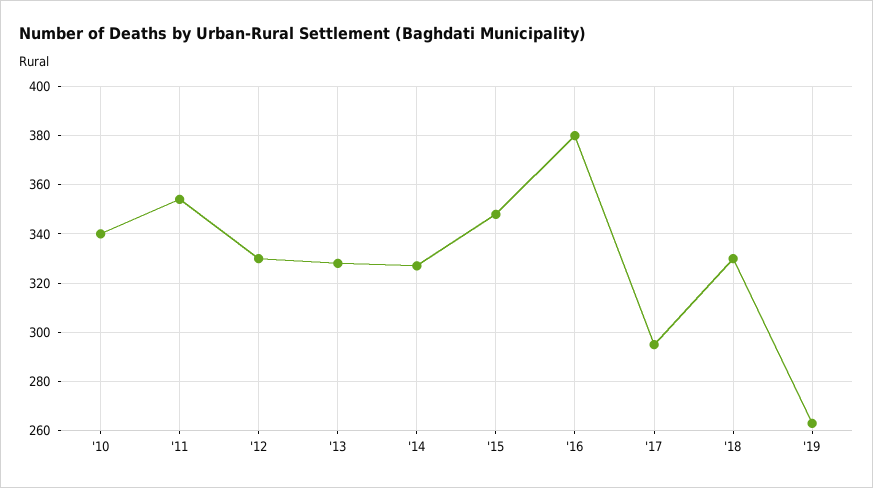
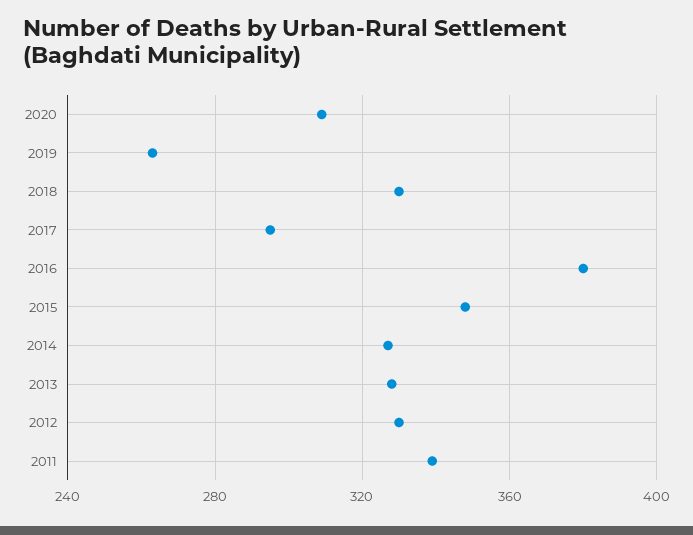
'10: 340 -> none
'11: 355 -> 340
2020: none -> 310

